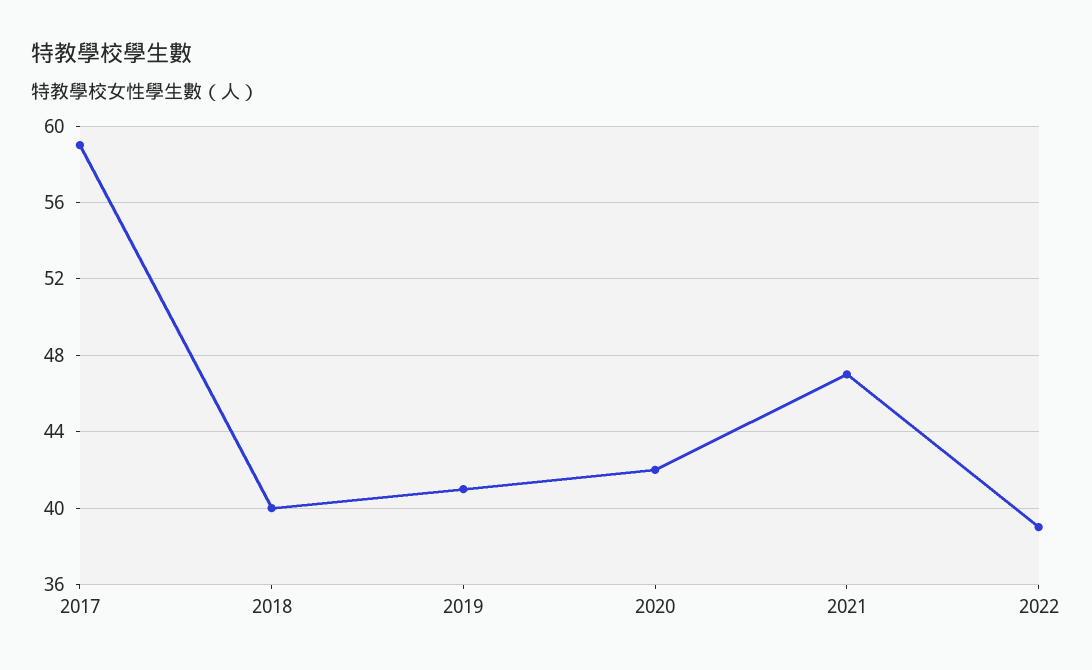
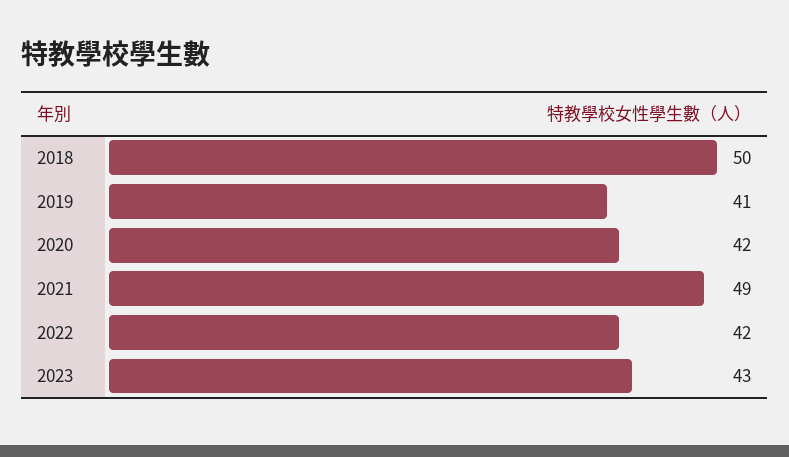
2017: 59 -> none
2018: 40 -> 50
2021: 47 -> 49
2022: 39 -> 42
2023: none -> 43

